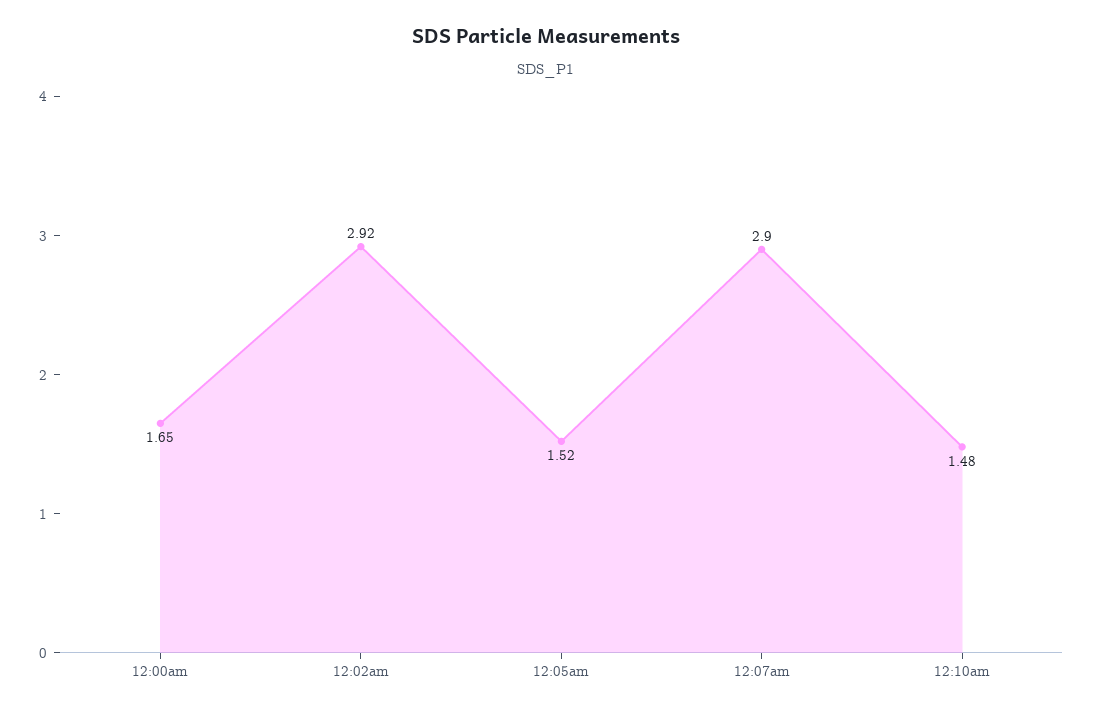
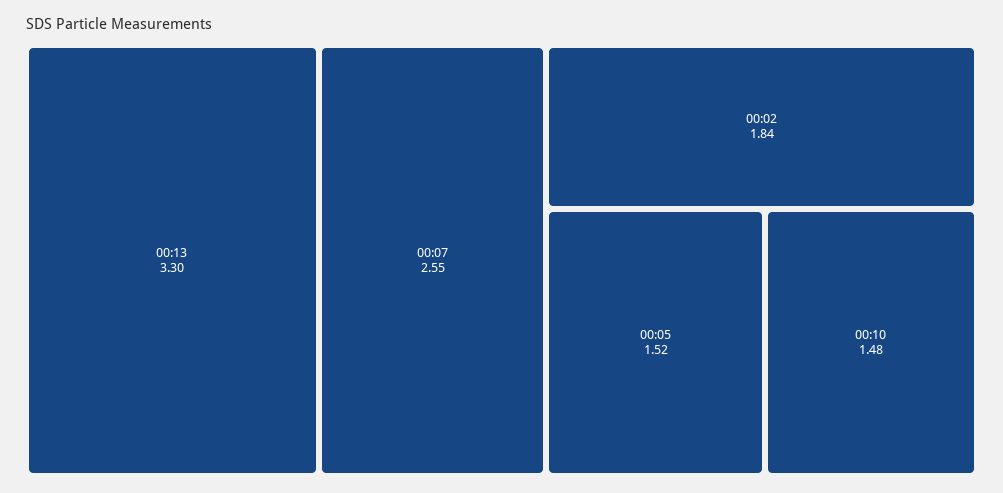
12:00am: 1.65 -> none
12:02am: 2.92 -> 1.84
12:07am: 2.9 -> 2.55
00:13: none -> 3.3

